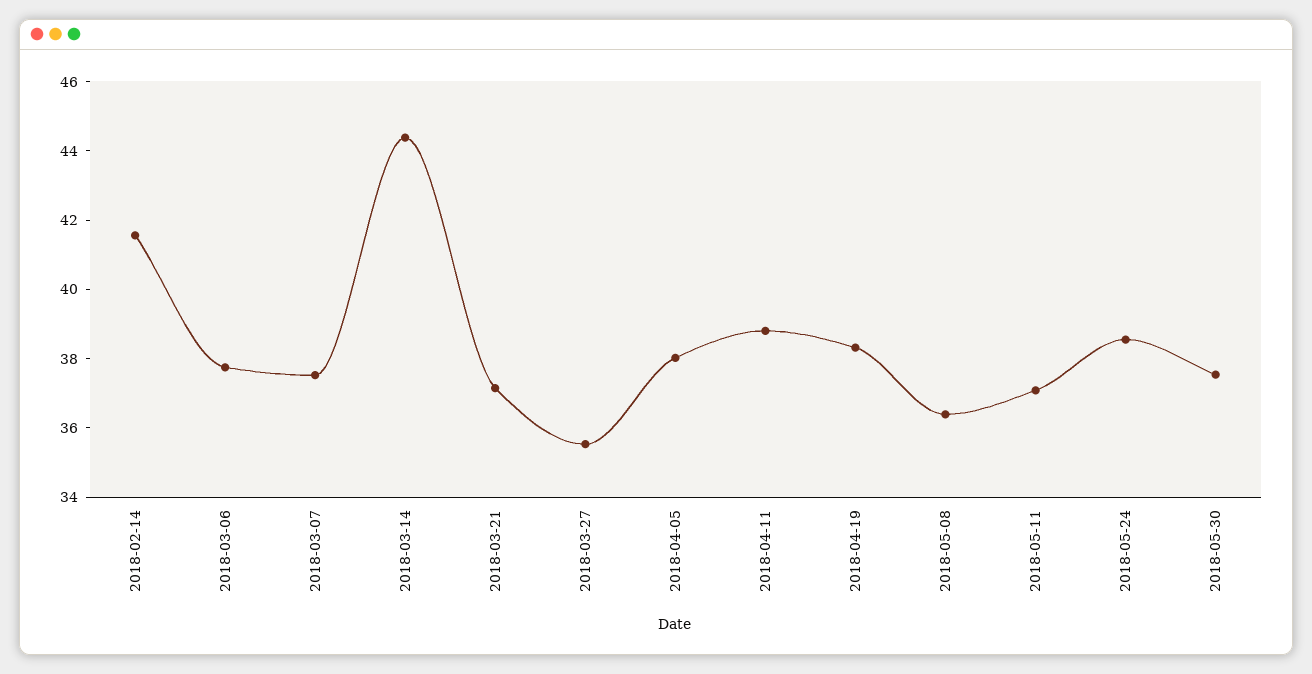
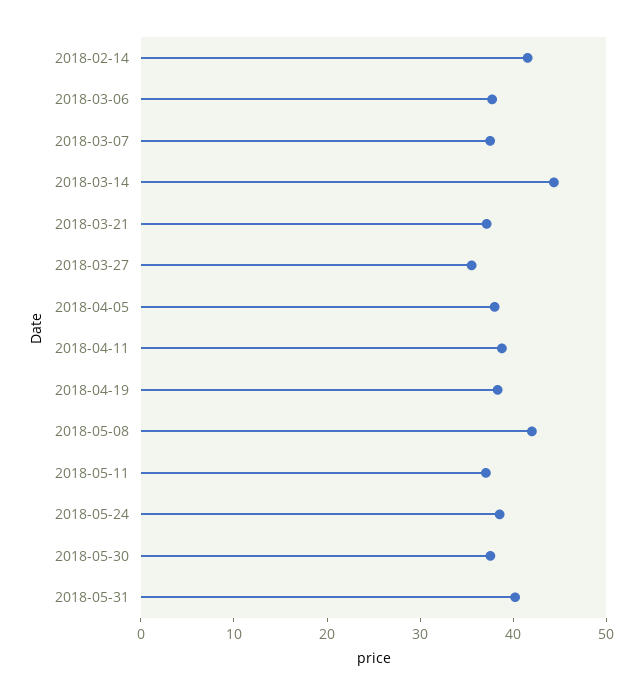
2018-05-08: 36.5 -> 42
2018-05-31: none -> 40

